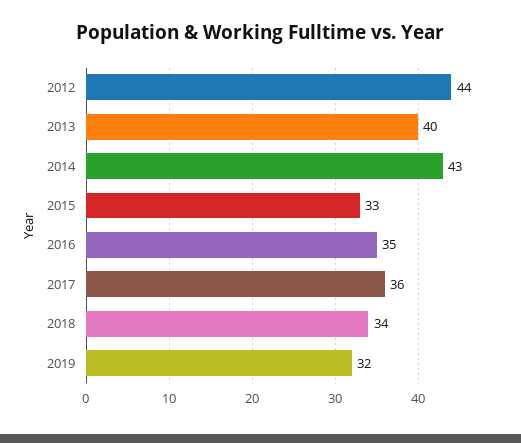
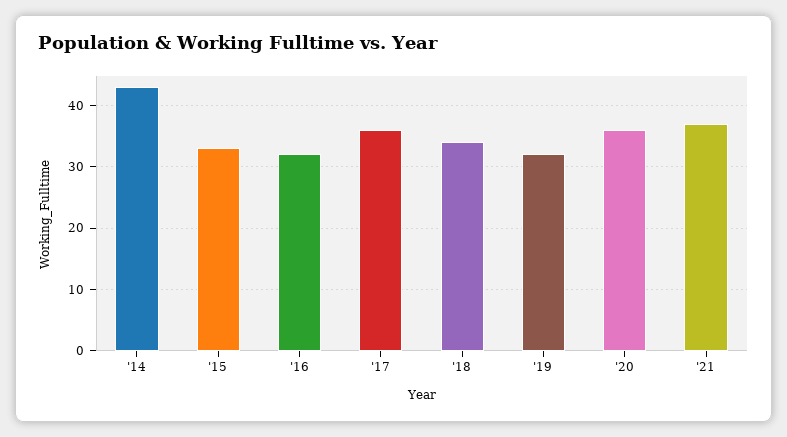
2012: 44 -> none
2013: 40 -> none
2016: 35 -> 32
'20: none -> 36
'21: none -> 37

